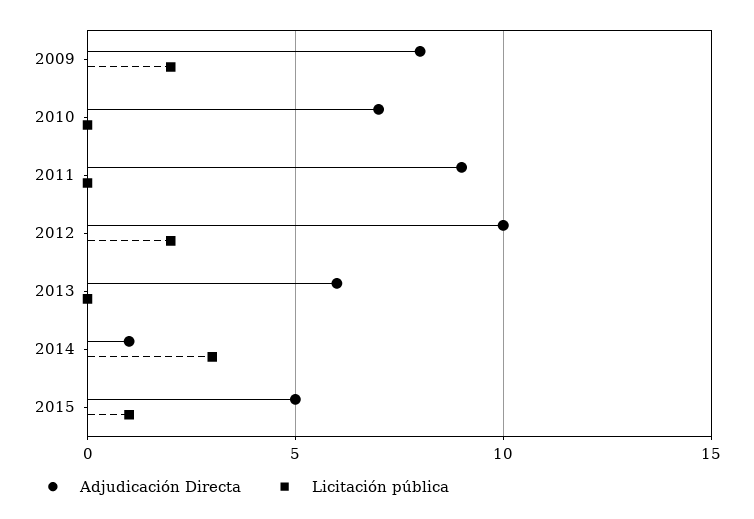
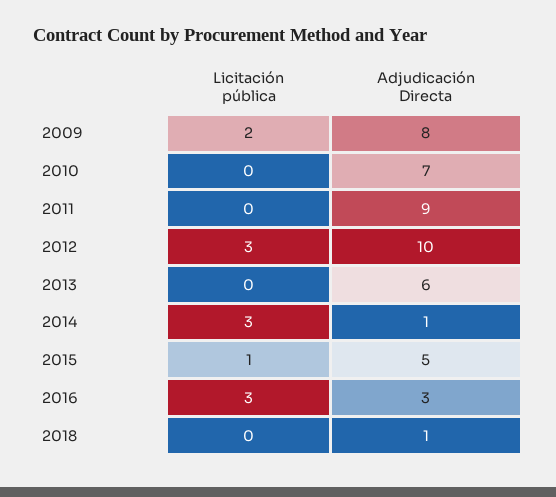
Licitación pública, 2012: 2 -> 3
Licitación pública, 2016: none -> 3
Adjudicación Directa, 2016: none -> 3
Licitación pública, 2018: none -> 0
Adjudicación Directa, 2018: none -> 1

